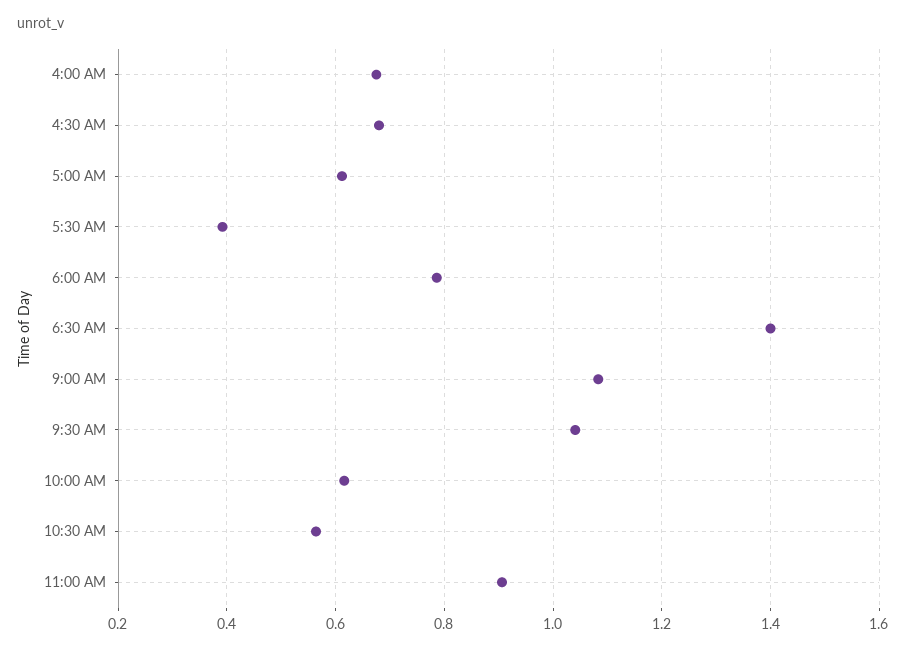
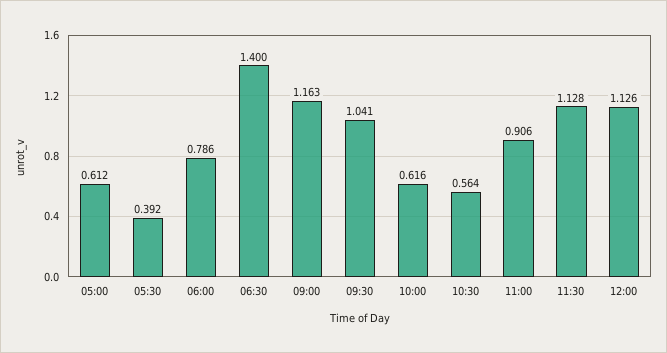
4:00 AM: 0.68 -> none
4:30 AM: 0.68 -> none
9:00 AM: 1.08 -> 1.163
11:30: none -> 1.128
12:00: none -> 1.126

